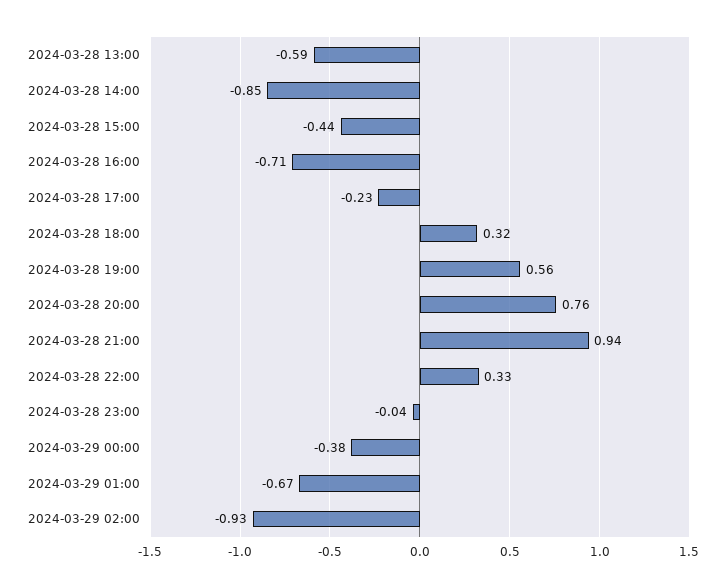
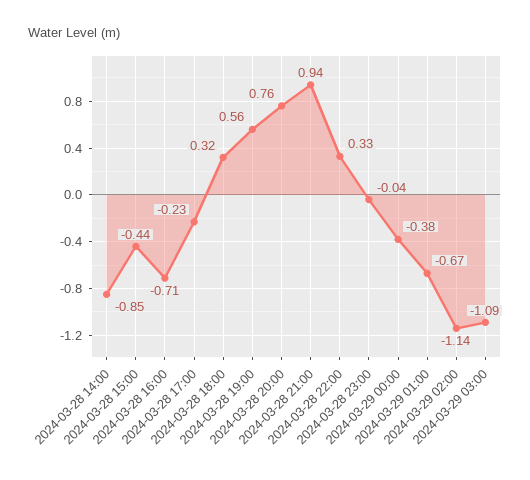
2024-03-28 13:00: -0.59 -> none
2024-03-29 02:00: -0.93 -> -1.14
2024-03-29 03:00: none -> -1.09

